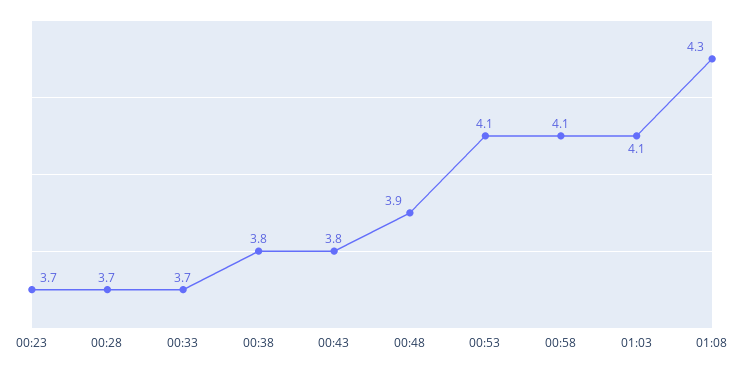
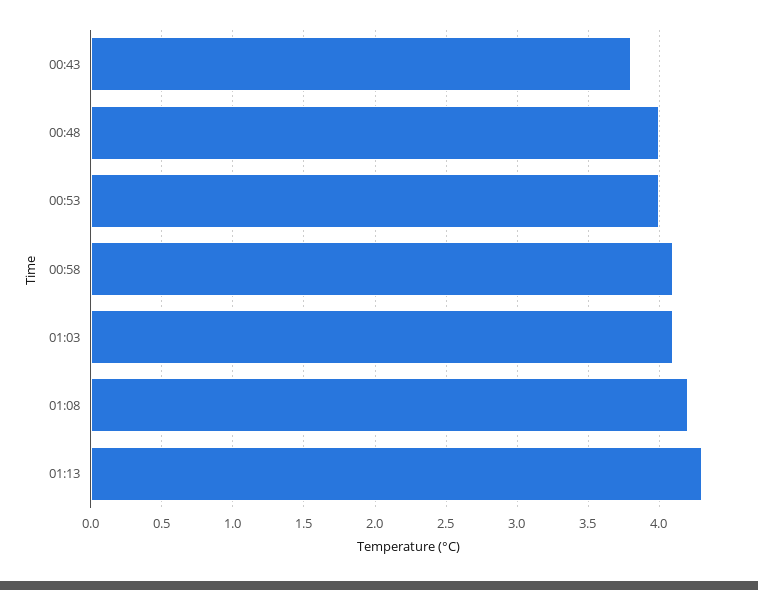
00:23: 3.7 -> none
00:28: 3.7 -> none
00:33: 3.7 -> none
00:38: 3.8 -> none
00:48: 3.9 -> 4
00:53: 4.1 -> 4
01:08: 4.3 -> 4.2
01:13: none -> 4.3

